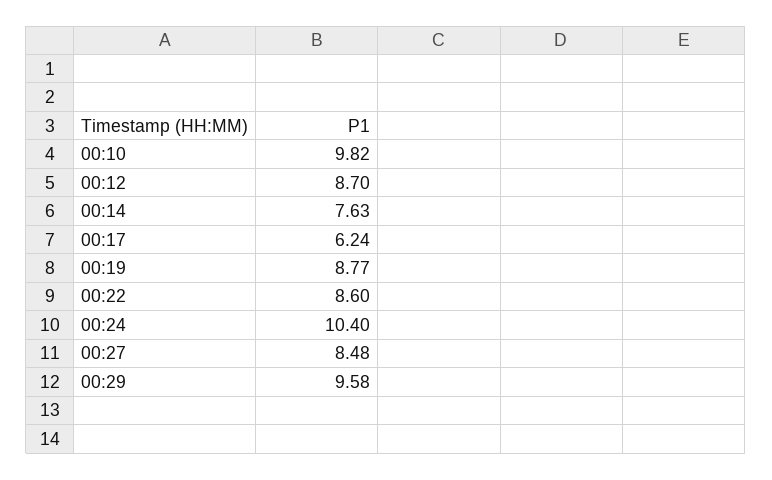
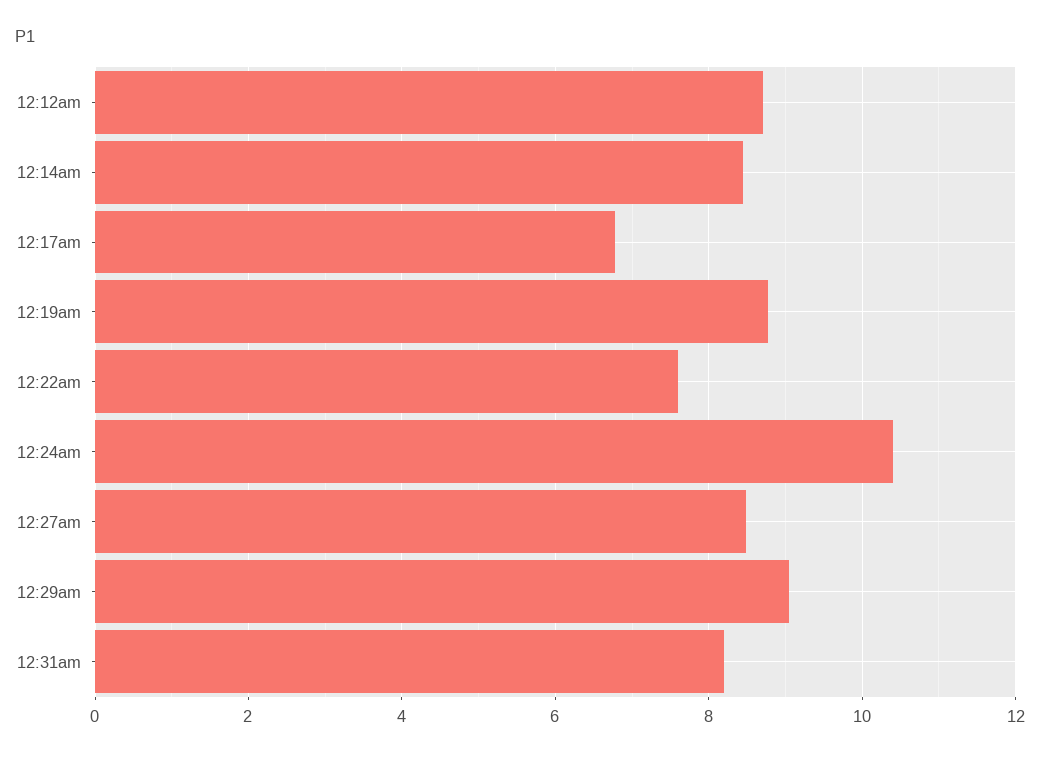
00:10: 9.82 -> none
00:14: 7.63 -> 8.4
00:17: 6.24 -> 6.8
00:22: 8.6 -> 7.6
00:29: 9.58 -> 9
12:31am: none -> 8.2

